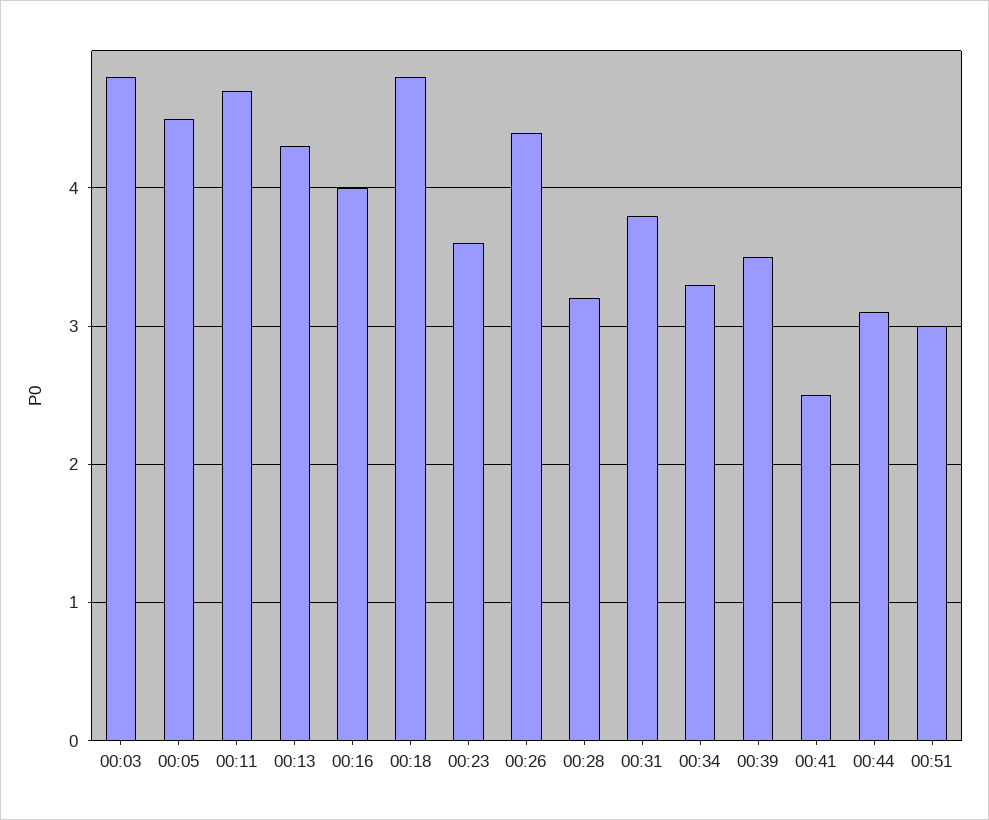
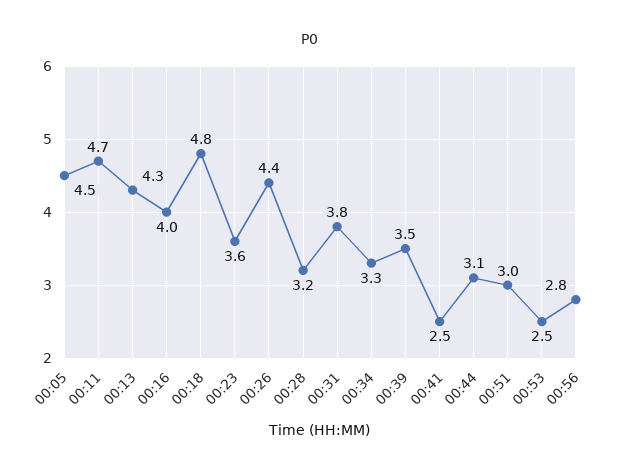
00:03: 4.8 -> none
00:53: none -> 2.5
00:56: none -> 2.8

